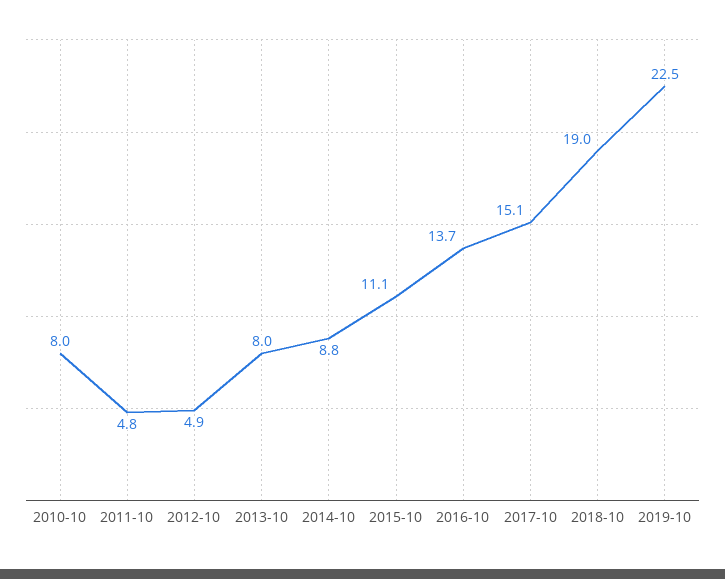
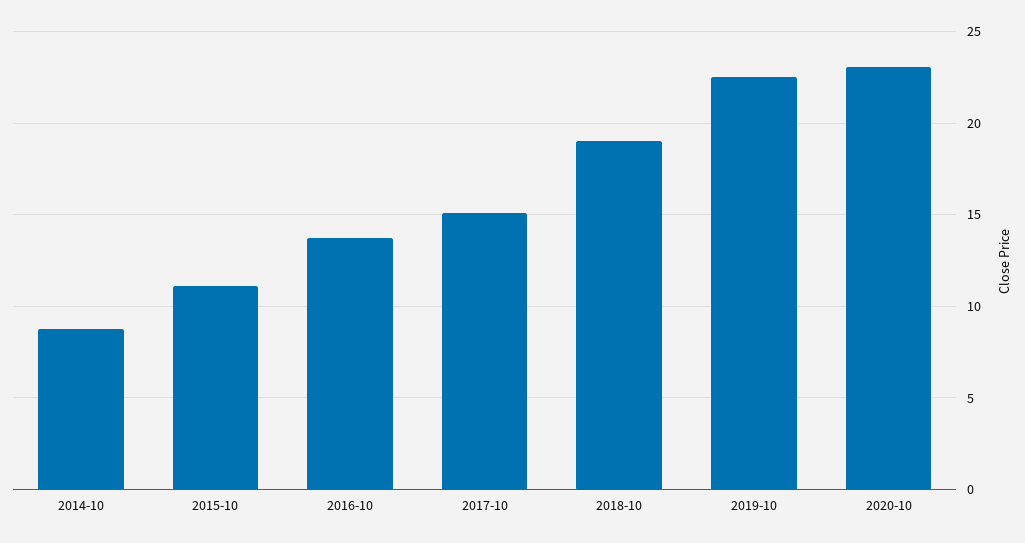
2010-10: 8 -> none
2011-10: 4.8 -> none
2012-10: 4.9 -> none
2013-10: 8 -> none
2020-10: none -> 23

